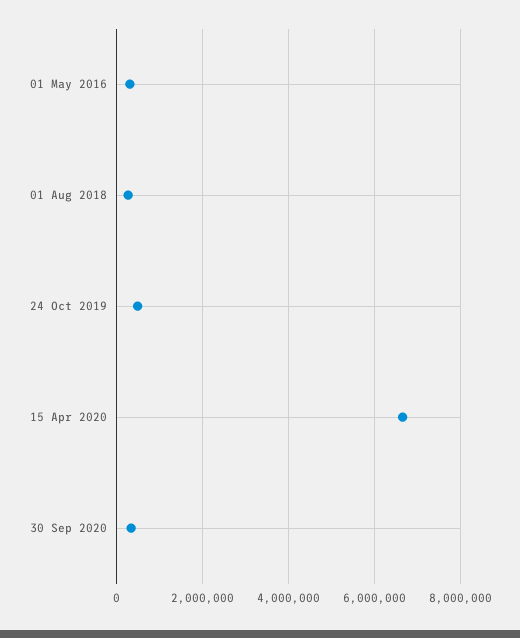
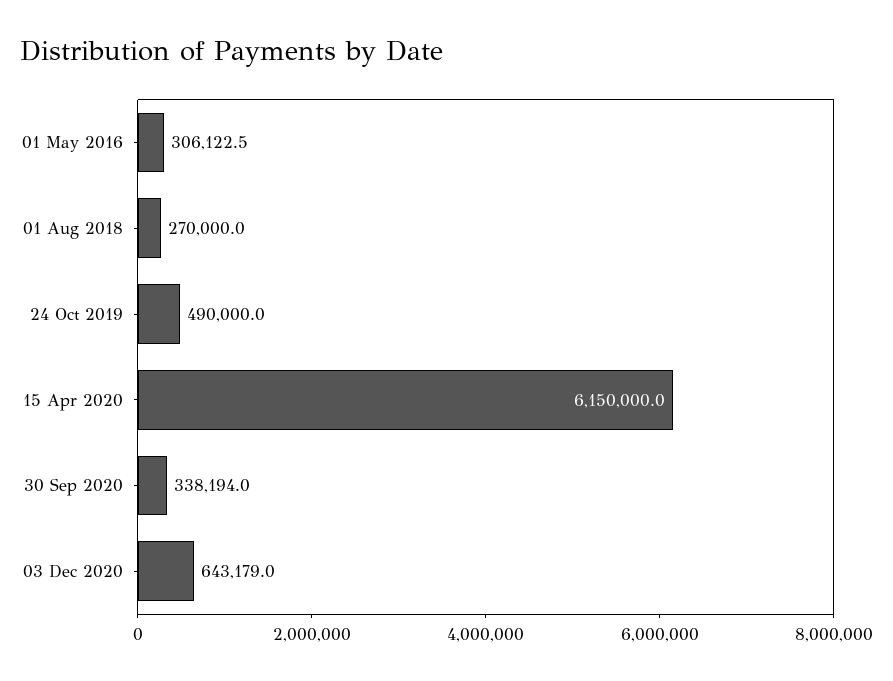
15 Apr 2020: 6600000 -> 6150000
03 Dec 2020: none -> 643179

